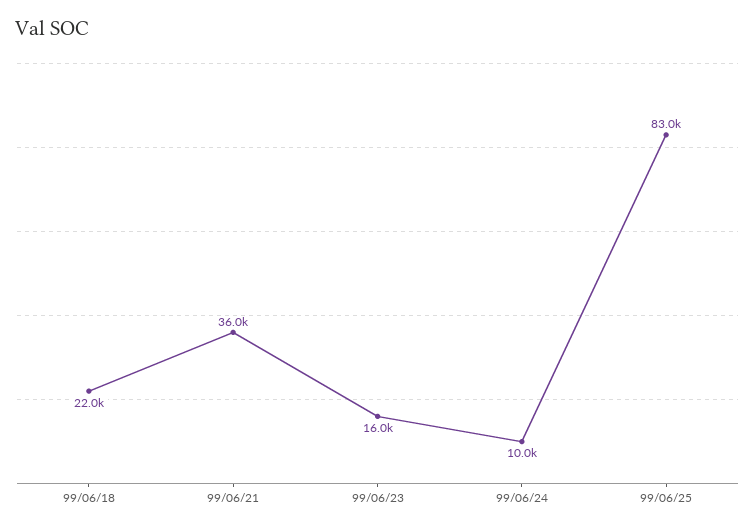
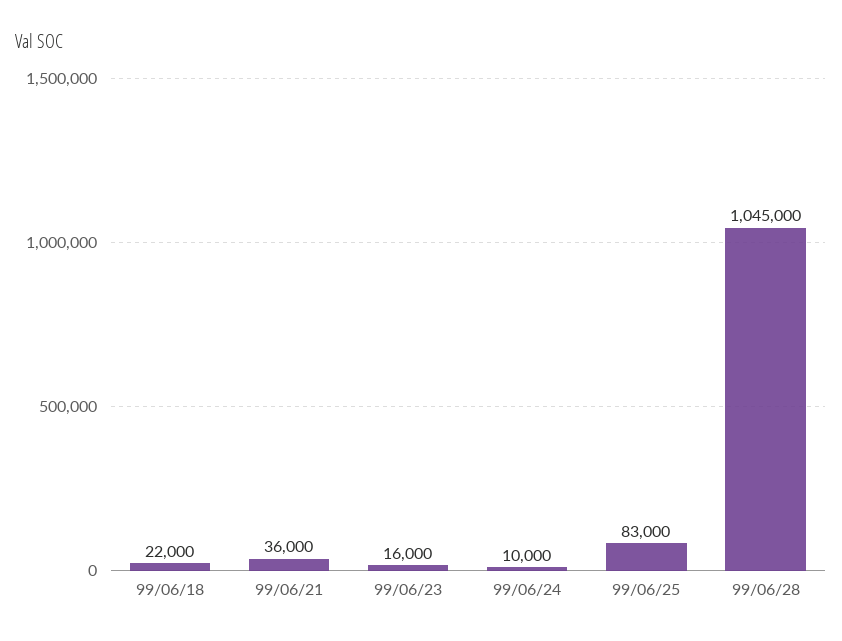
99/06/28: none -> 1045000

